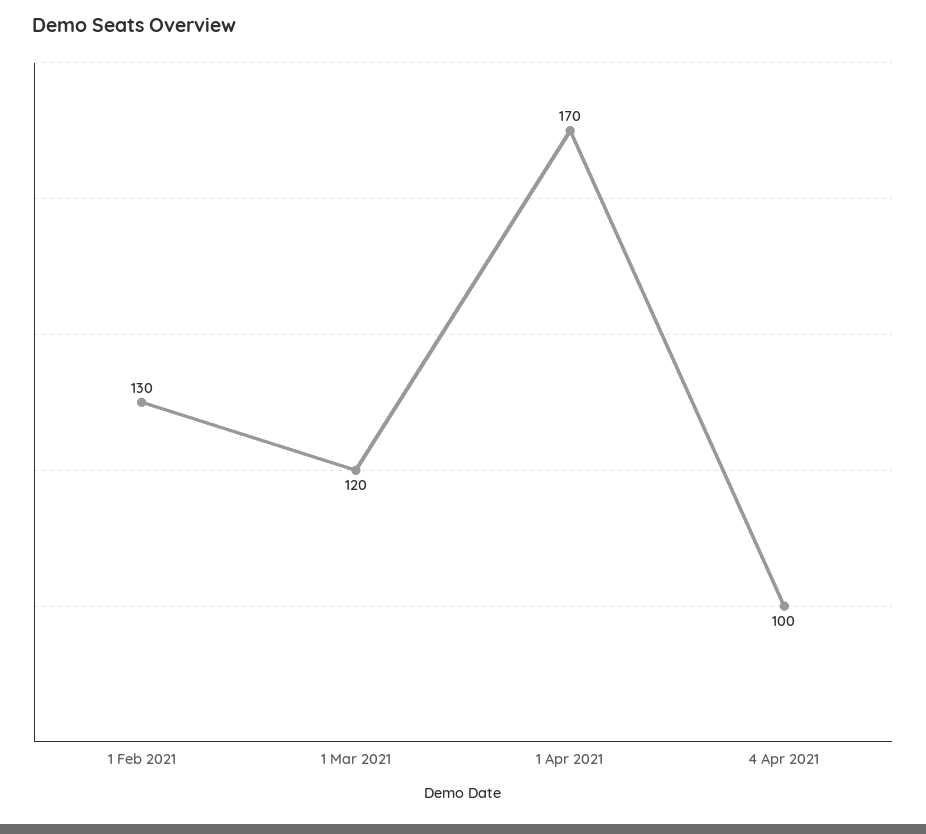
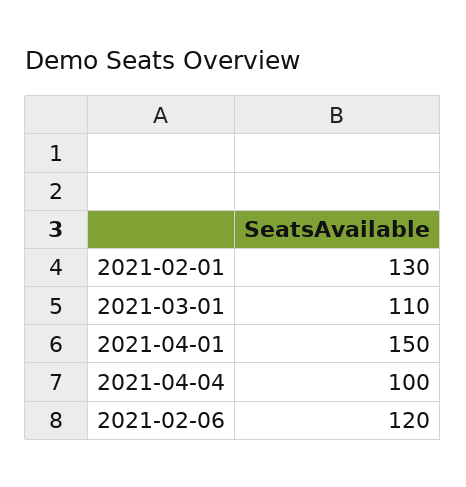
1 Mar 2021: 120 -> 110
1 Apr 2021: 170 -> 150
2021-02-06: none -> 120

